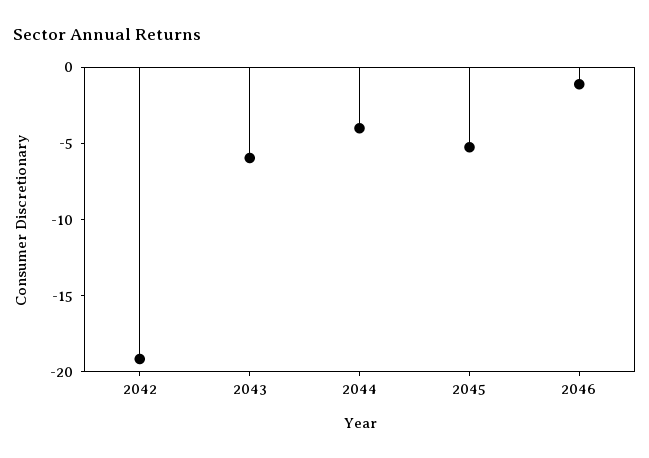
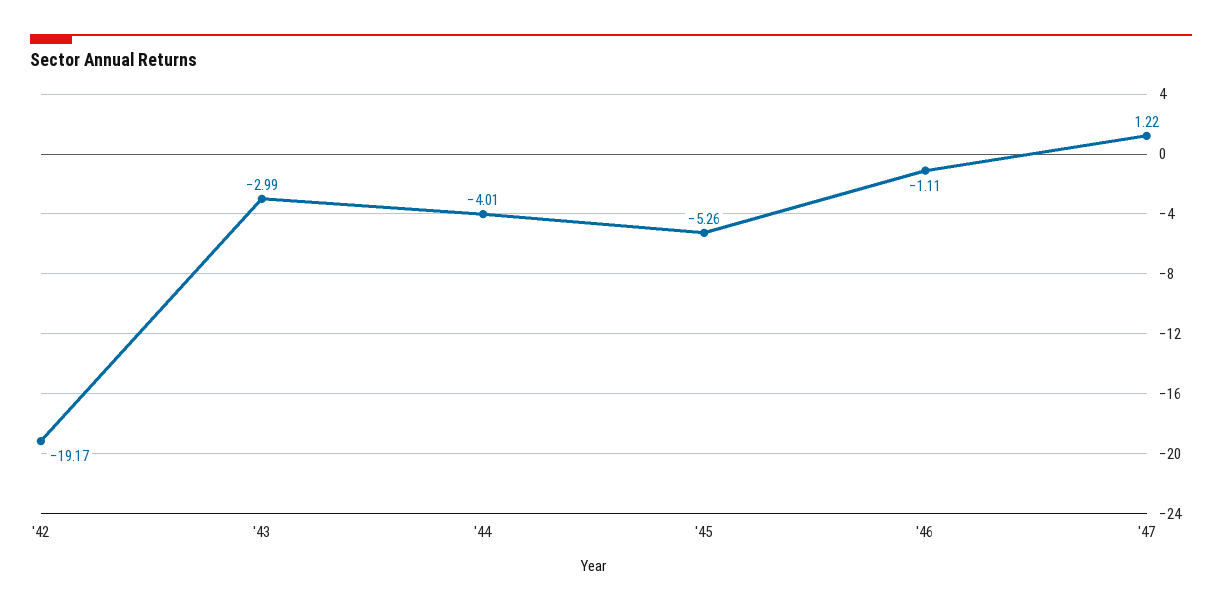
2043: -6 -> -2.99
'47: none -> 1.22

